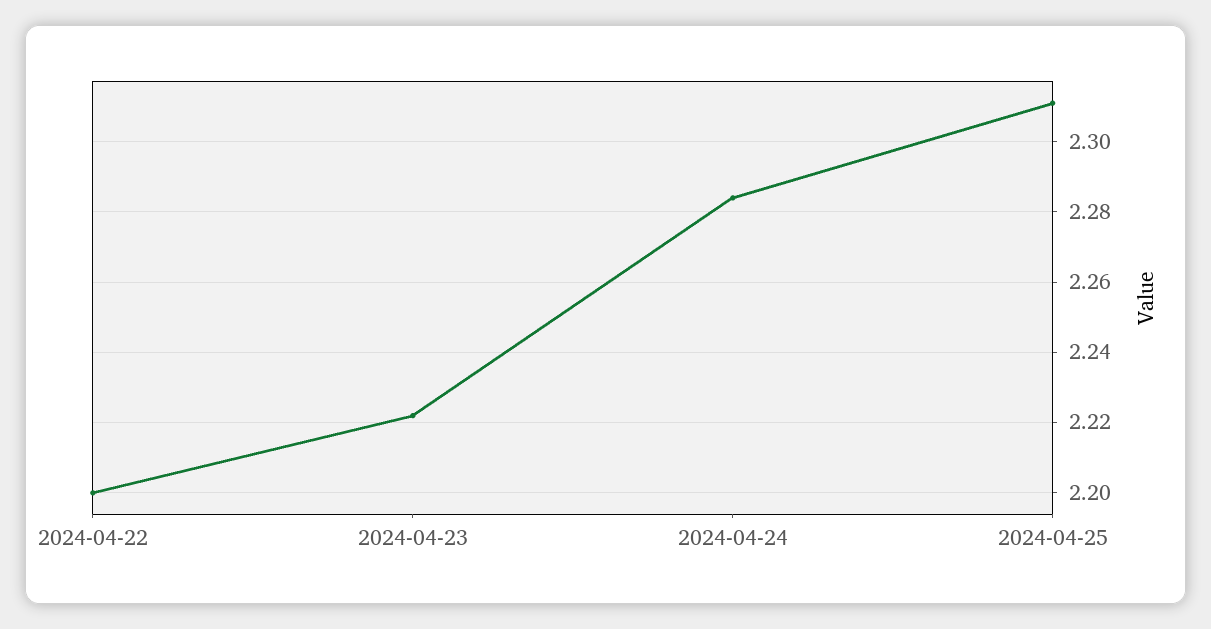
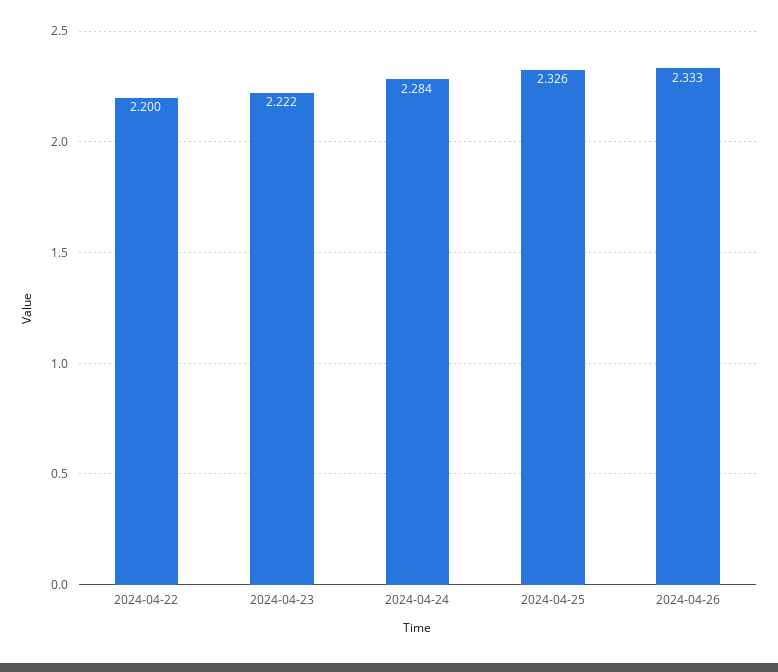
2024-04-25: 2.31 -> 2.326
2024-04-26: none -> 2.333

